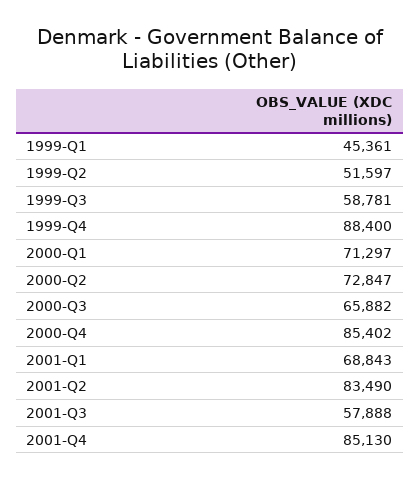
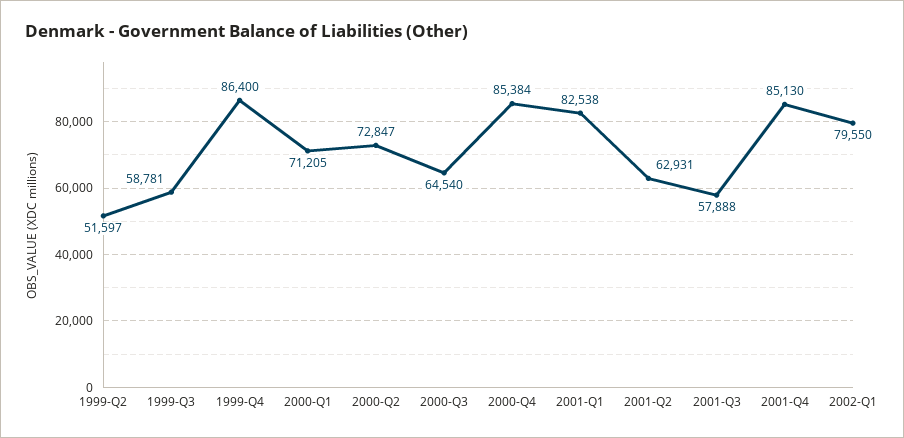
1999-Q1: 45361 -> none
1999-Q4: 88400 -> 86400
2000-Q1: 71297 -> 71205
2000-Q3: 65882 -> 64540
2000-Q4: 85402 -> 85384
2001-Q1: 68843 -> 82538
2001-Q2: 83490 -> 62931
2002-Q1: none -> 79550

